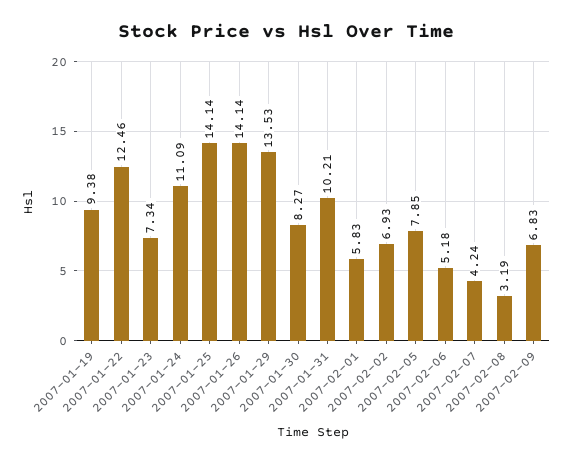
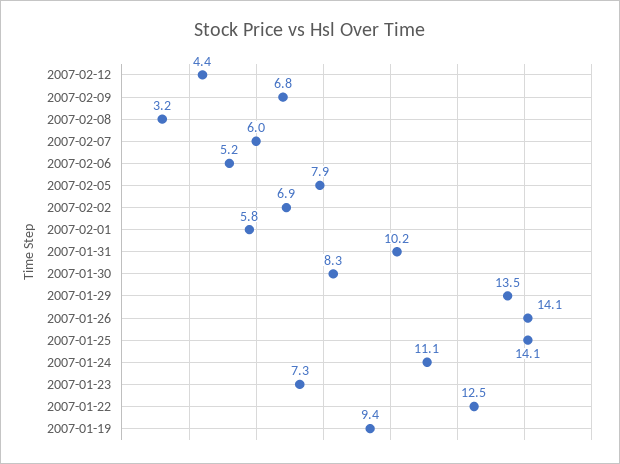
2007-02-07: 4.24 -> 6
2007-02-12: none -> 4.4

